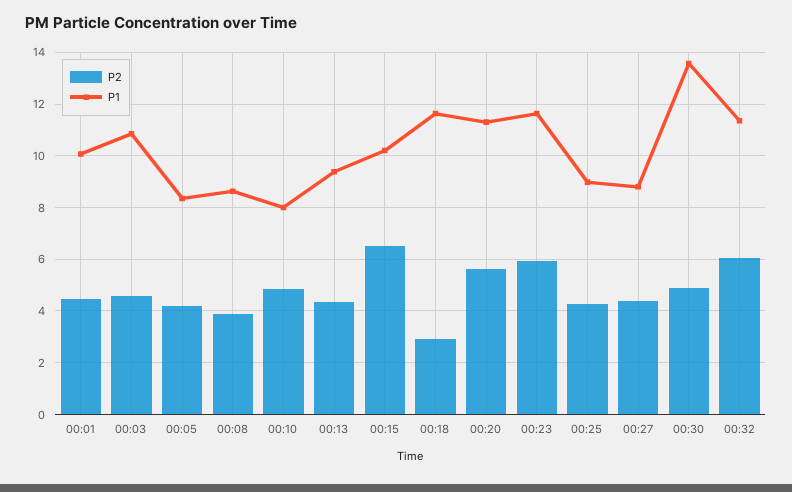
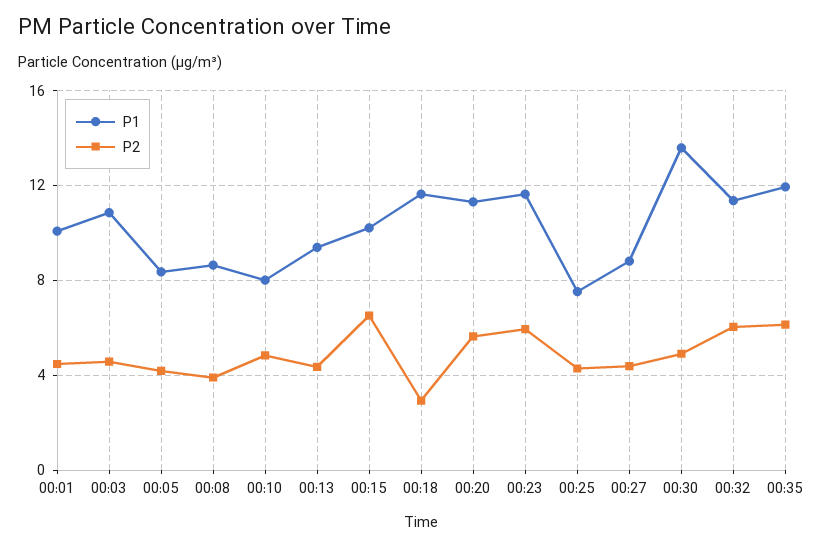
P1, 00:25: 9 -> 7.5
P1, 00:35: none -> 12
P2, 00:35: none -> 6

